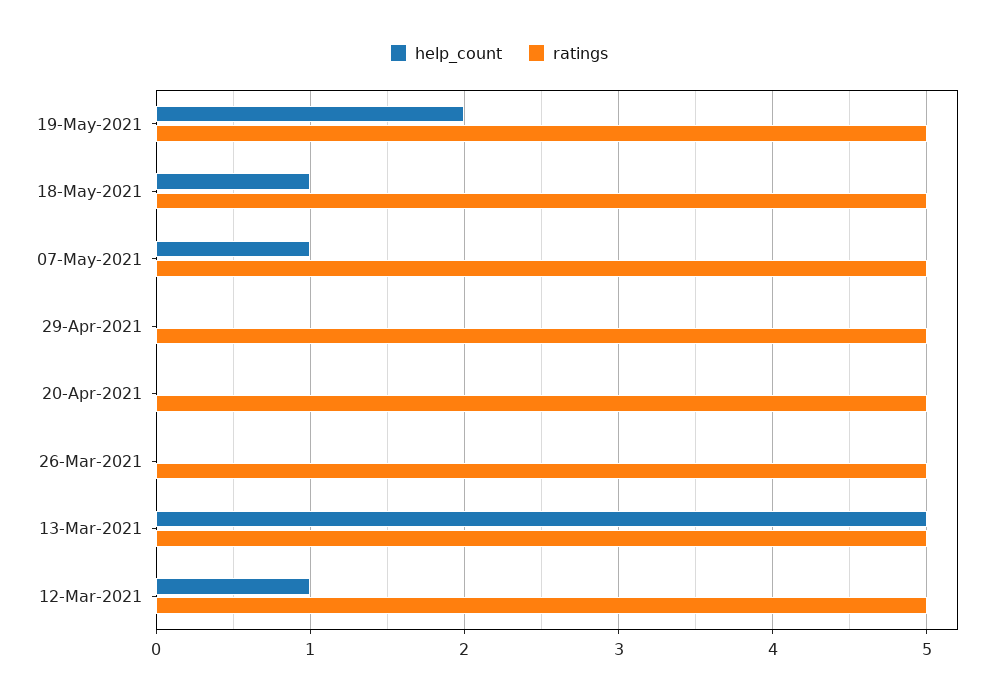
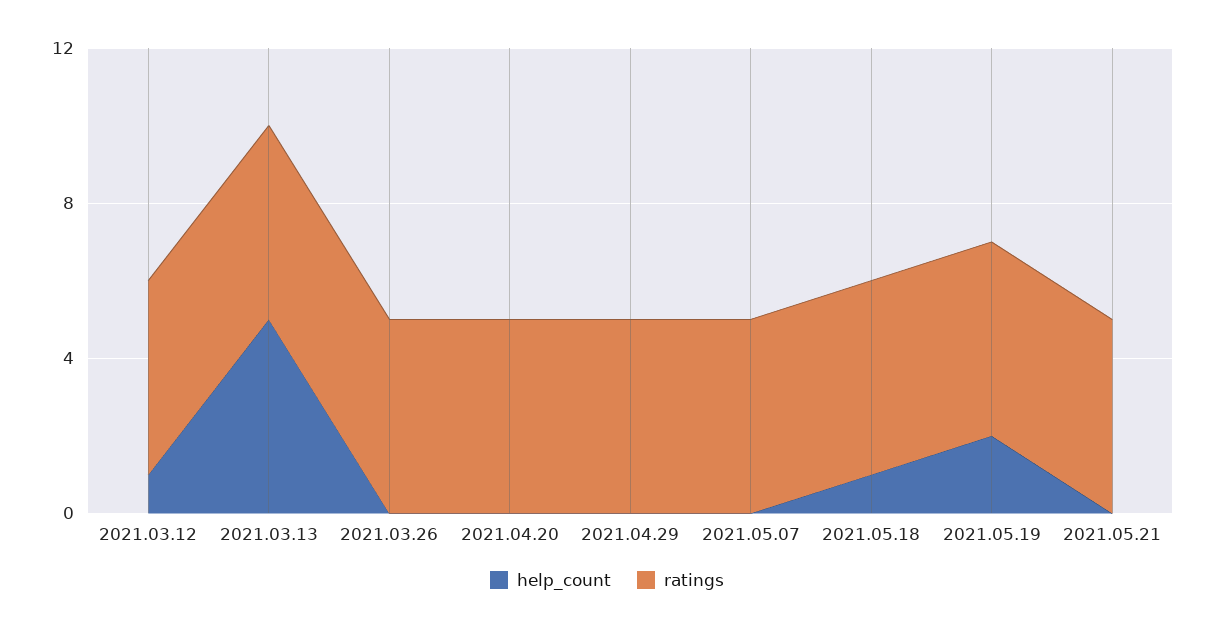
help_count, 07-May-2021: 1 -> 0
help_count, 2021.05.21: none -> 0
ratings, 2021.05.21: none -> 5

